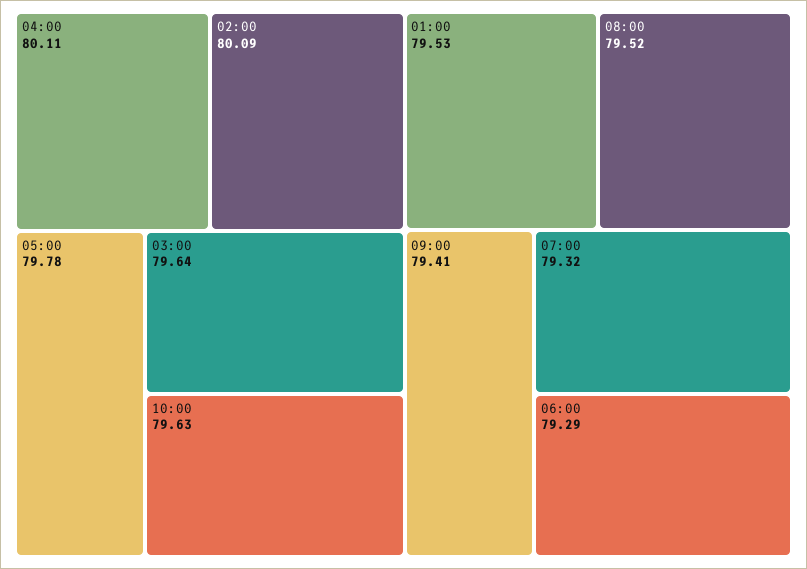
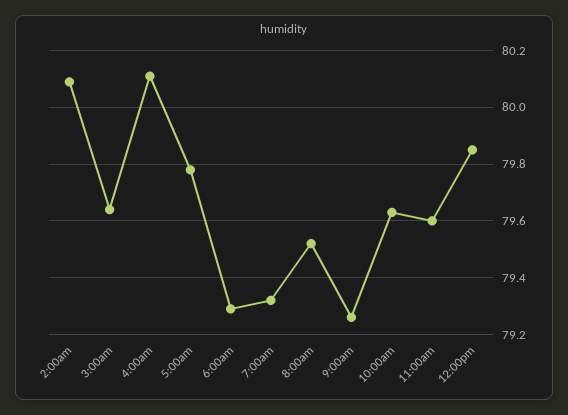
01:00: 79.53 -> none
09:00: 79.41 -> 79.25
11:00am: none -> 79.6
12:00pm: none -> 79.85

